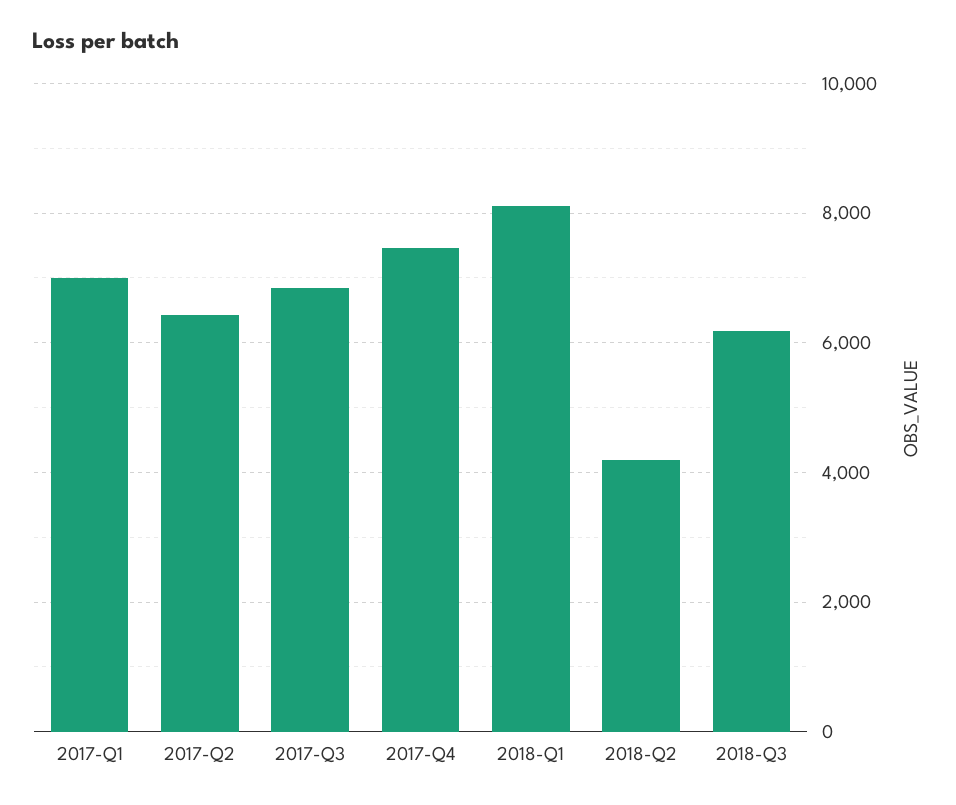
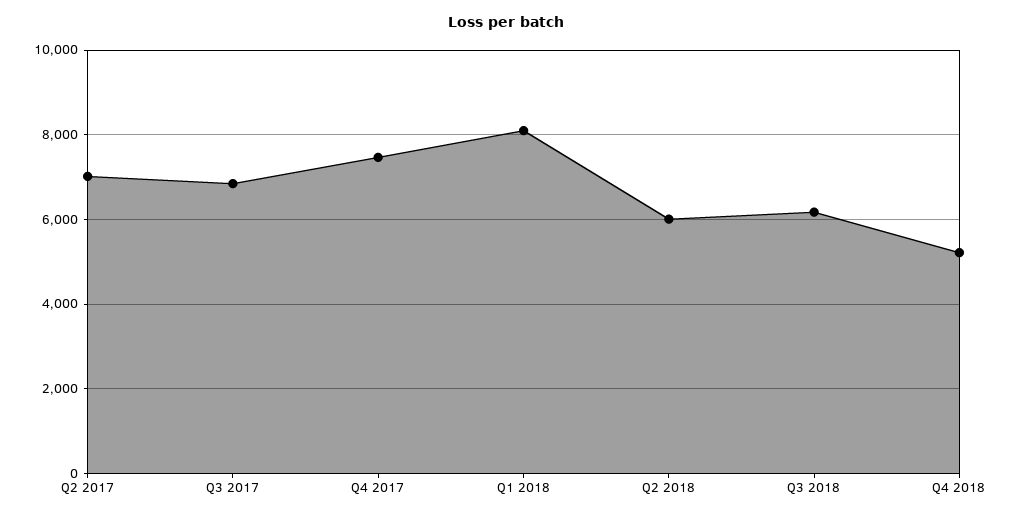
2017-Q1: 7000 -> none
2017-Q2: 6400 -> 7000
2018-Q2: 4200 -> 6000
Q4 2018: none -> 5200

